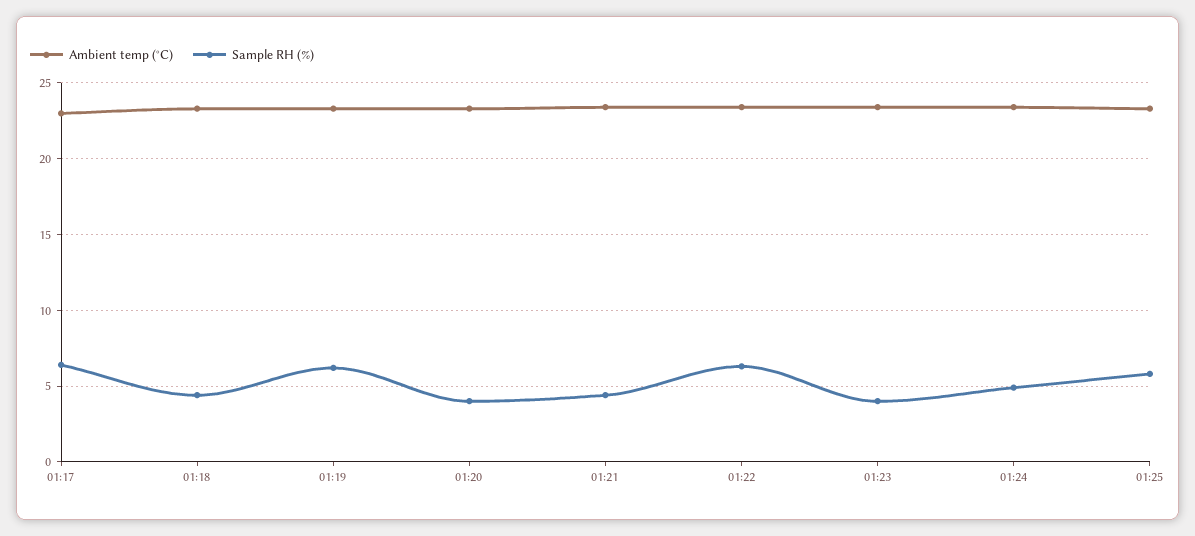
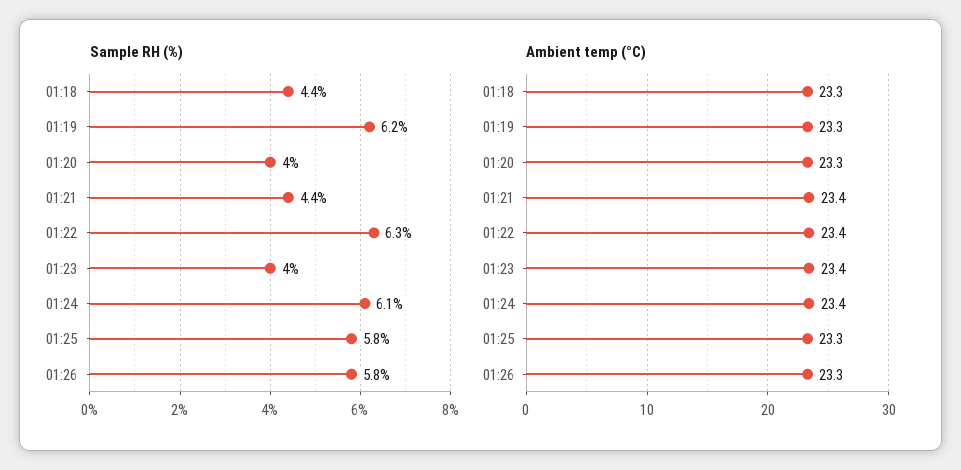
Ambient temp (°C), 01:17: 23 -> none
Sample RH (%), 01:17: 6.5 -> none
Sample RH (%), 01:24: 5 -> 6.1
Sample RH (%), 01:26: none -> 5.8
Ambient temp (°C), 01:26: none -> 23.3

